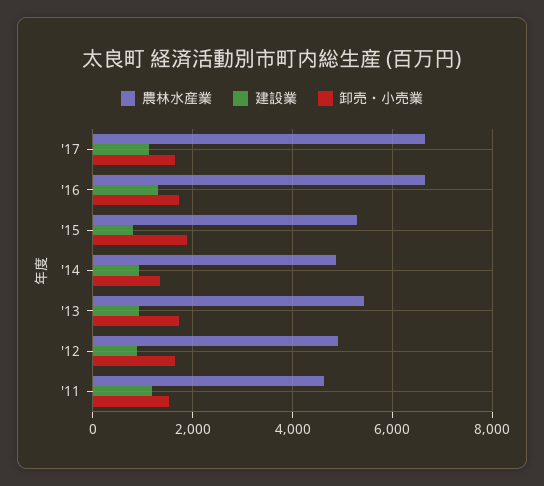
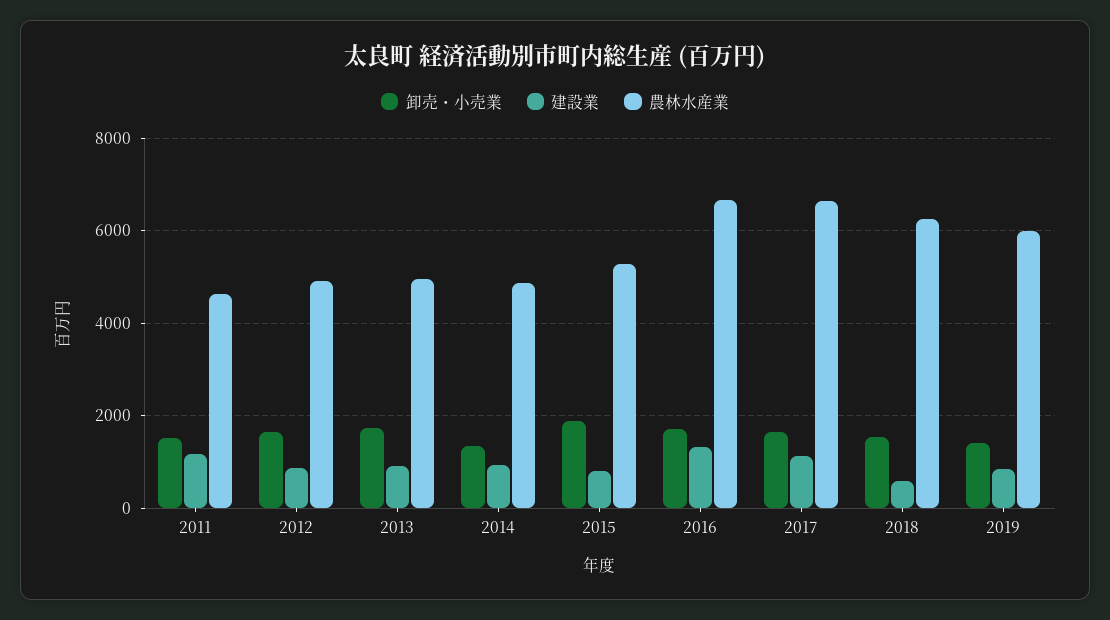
農林水産業, '13: 5400 -> 5000
卸売・小売業, 2018: none -> 1600
建設業, 2018: none -> 600
農林水産業, 2018: none -> 6200
卸売・小売業, 2019: none -> 1400
建設業, 2019: none -> 800
農林水産業, 2019: none -> 6000

